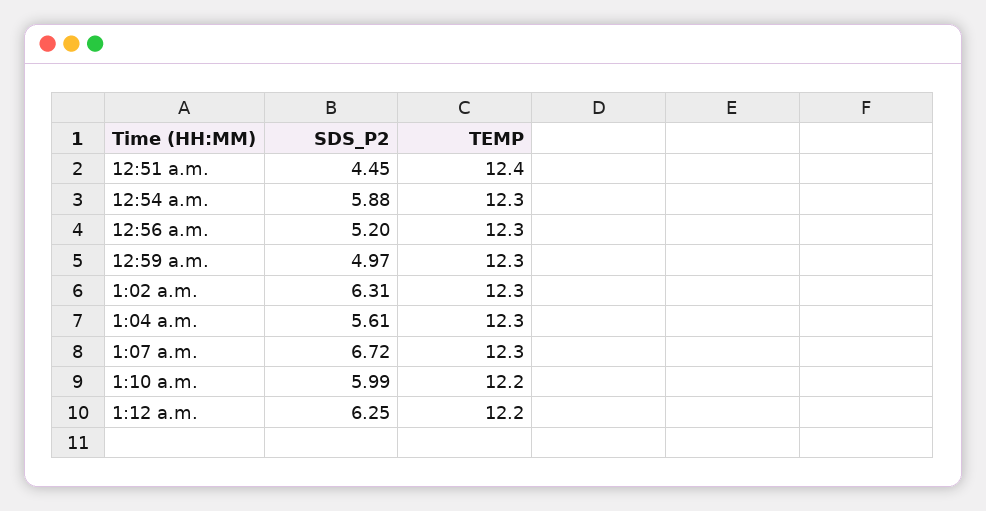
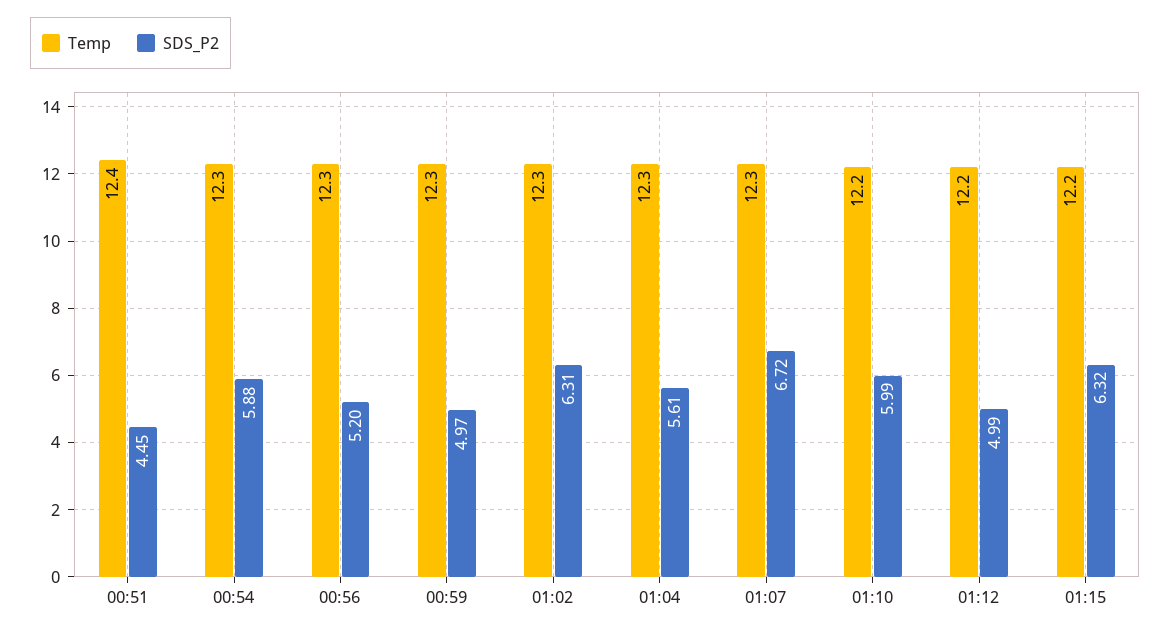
SDS_P2, 1:12 a.m.: 6.25 -> 4.99
TEMP, 01:15: none -> 12.2
SDS_P2, 01:15: none -> 6.32

